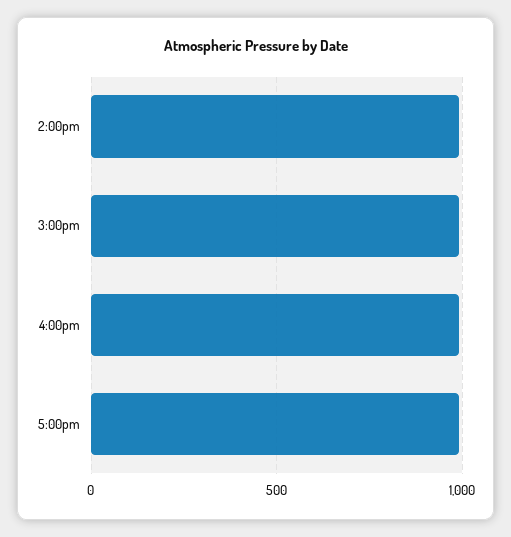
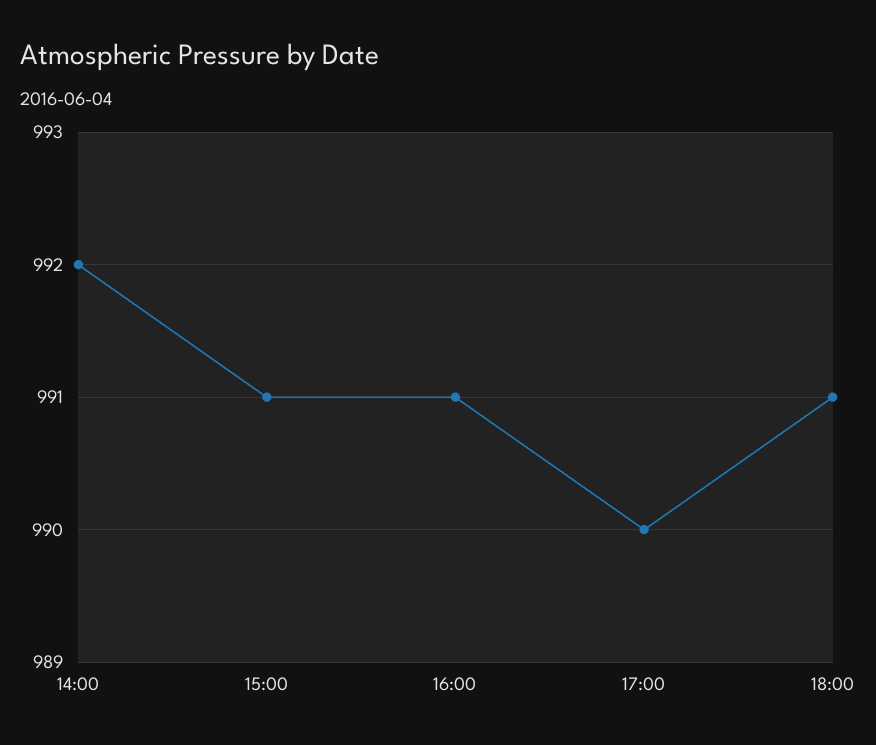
18:00: none -> 991

